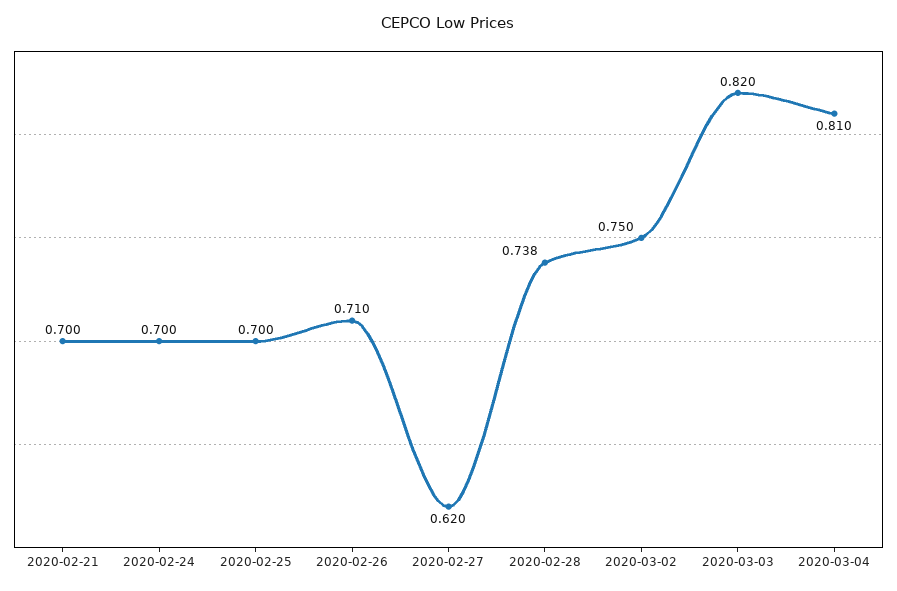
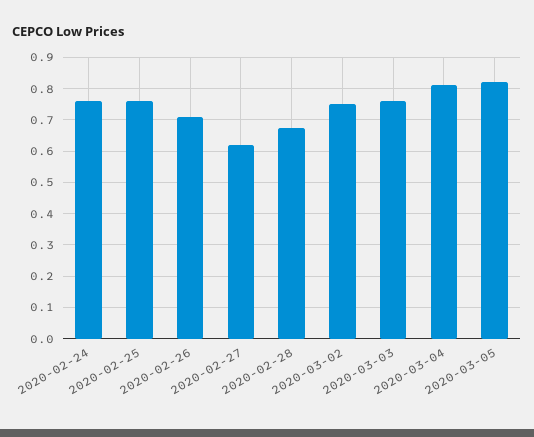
2020-02-21: 0.7 -> none
2020-02-24: 0.7 -> 0.76
2020-02-25: 0.7 -> 0.76
2020-02-28: 0.738 -> 0.68
2020-03-03: 0.82 -> 0.76
2020-03-05: none -> 0.82

